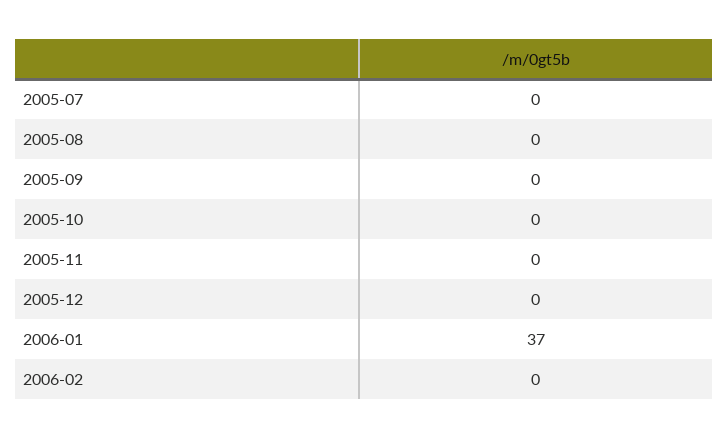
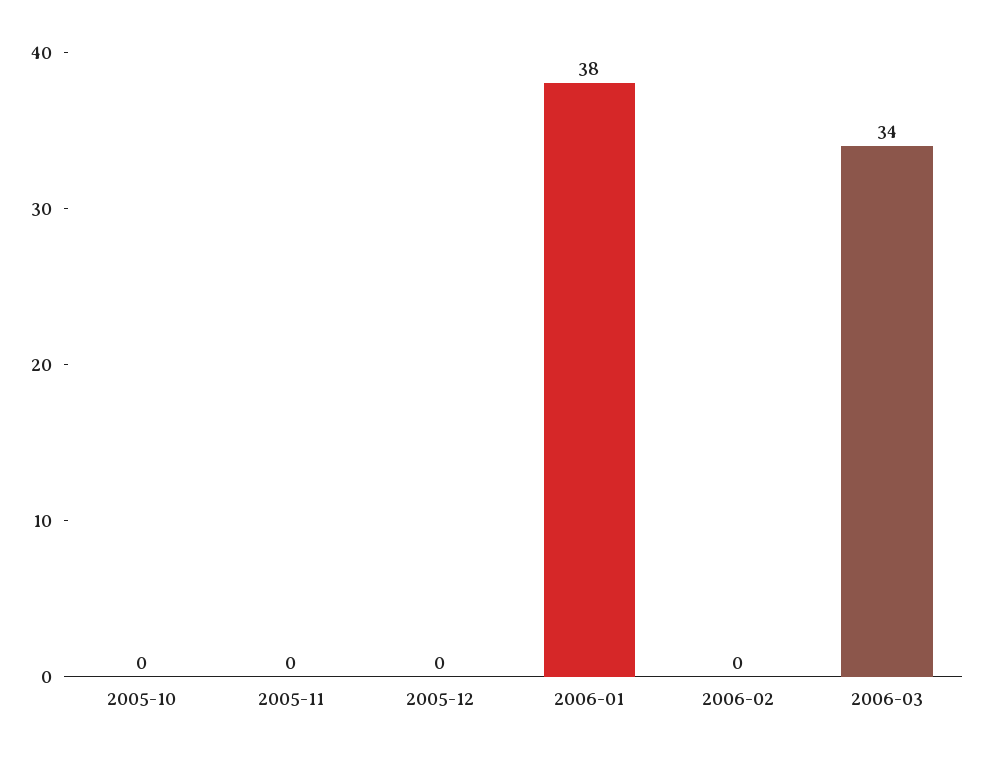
2005-07: 0 -> none
2005-08: 0 -> none
2005-09: 0 -> none
2006-01: 37 -> 38
2006-03: none -> 34

